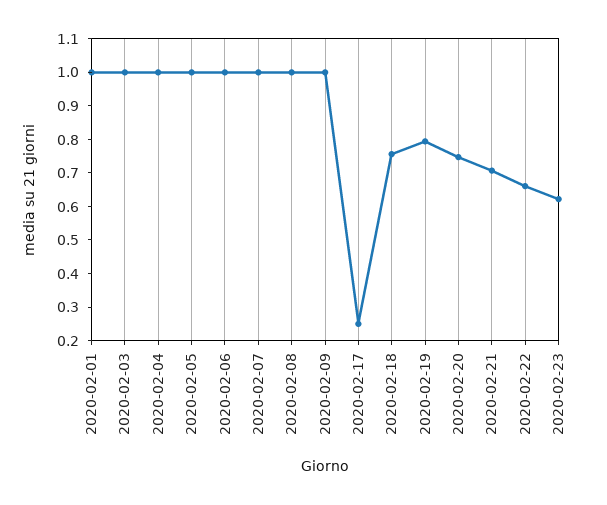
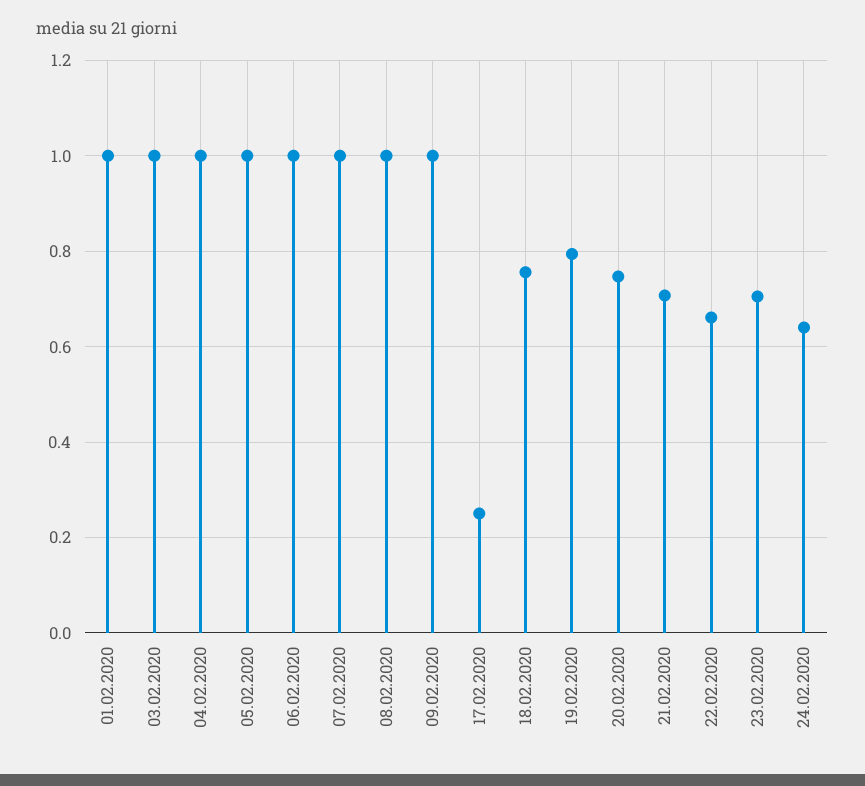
2020-02-23: 0.625 -> 0.7
24.02.2020: none -> 0.64

